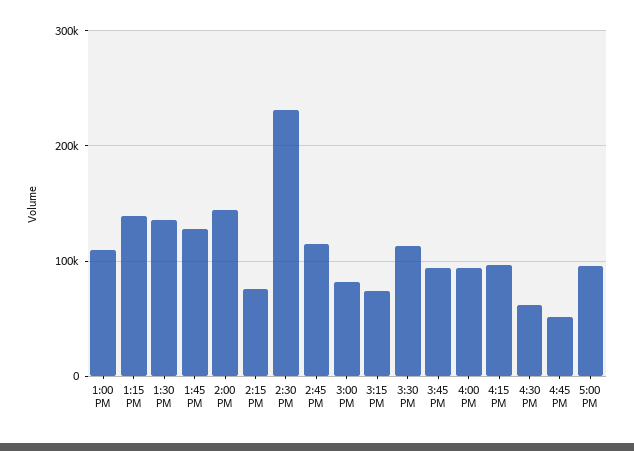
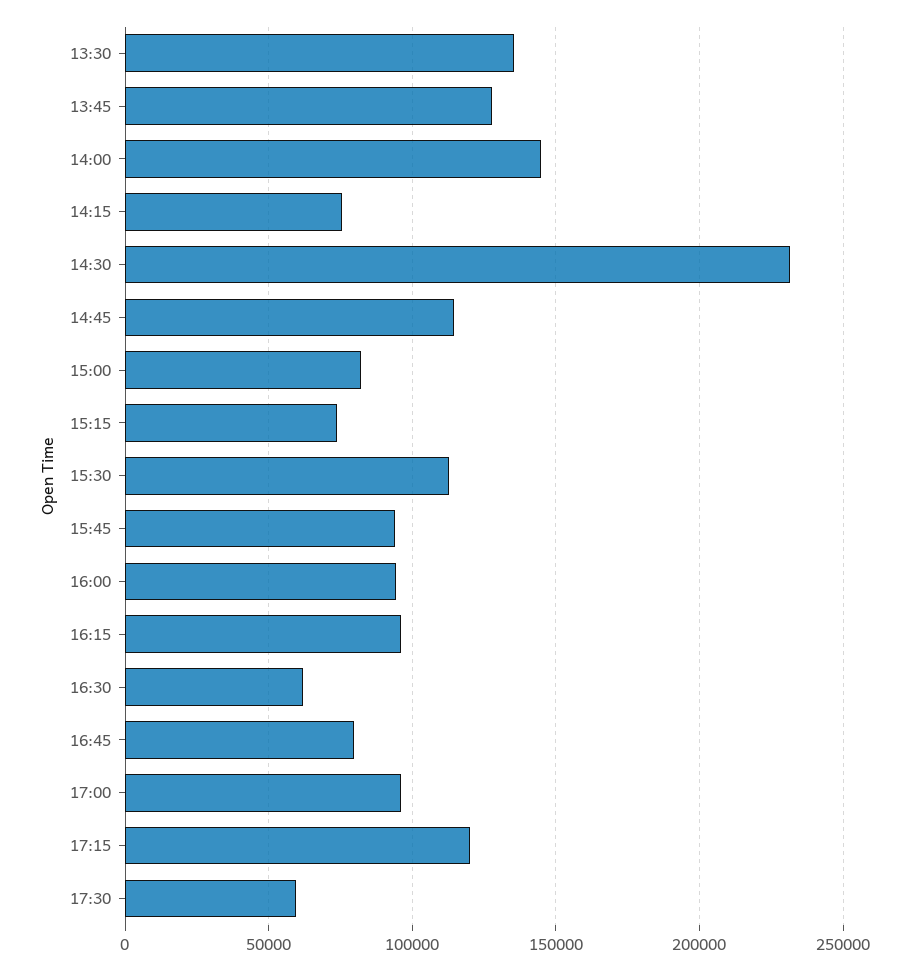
1:00 PM: 110000 -> none
1:15 PM: 140000 -> none
4:45 PM: 50000 -> 80000
17:15: none -> 120000
17:30: none -> 60000

